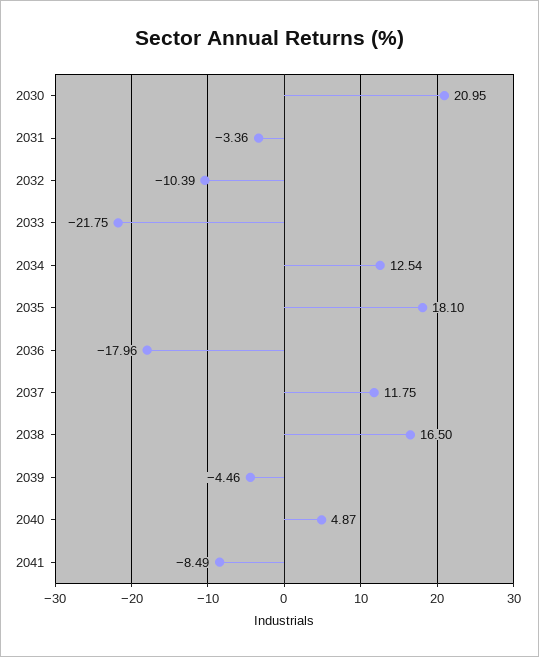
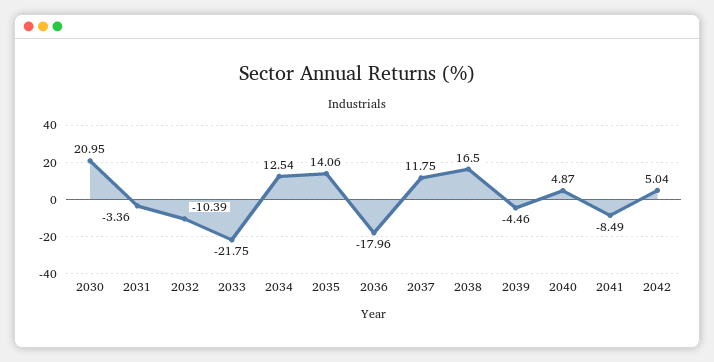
2035: 18.1 -> 14.06
2042: none -> 5.04

